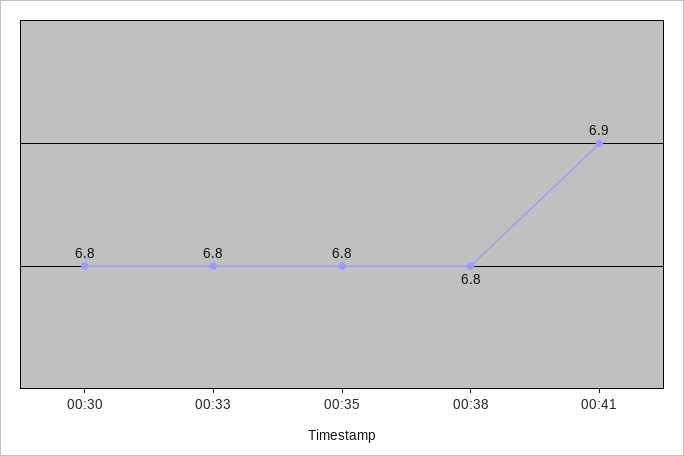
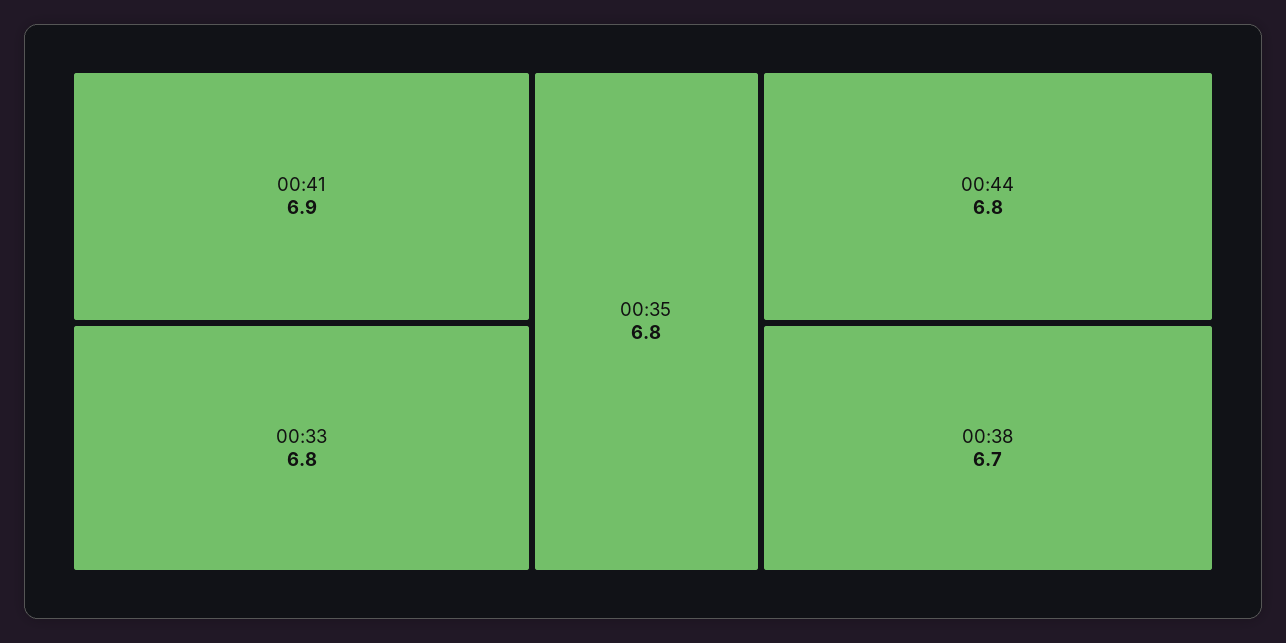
00:30: 6.8 -> none
00:38: 6.8 -> 6.7
00:44: none -> 6.8

